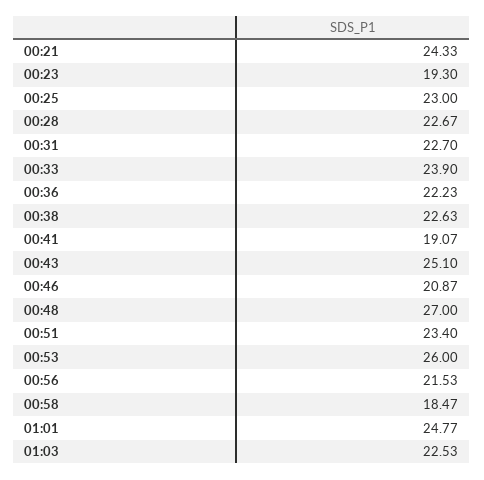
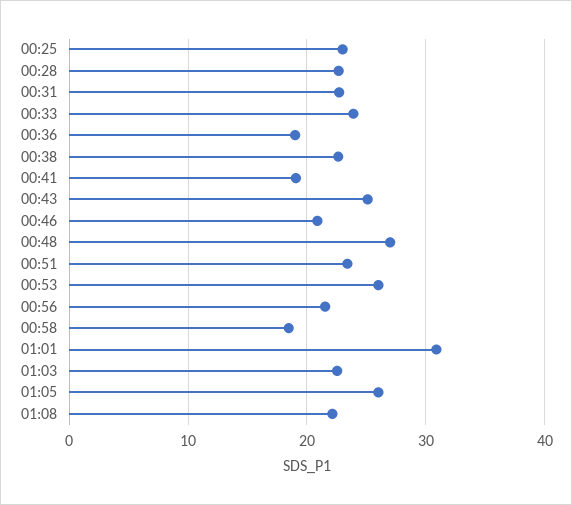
00:21: 24.33 -> none
00:23: 19.3 -> none
00:36: 22.23 -> 19
01:01: 24.77 -> 31
01:05: none -> 26
01:08: none -> 22

